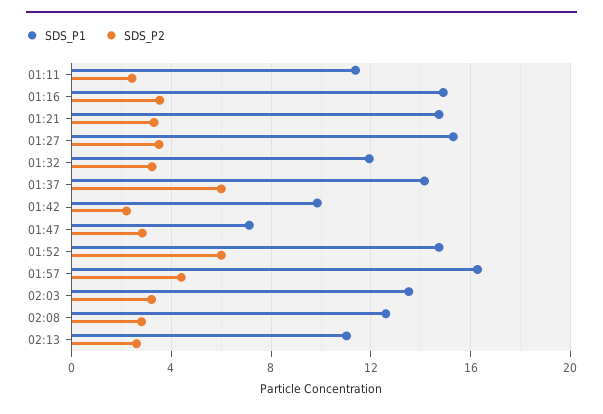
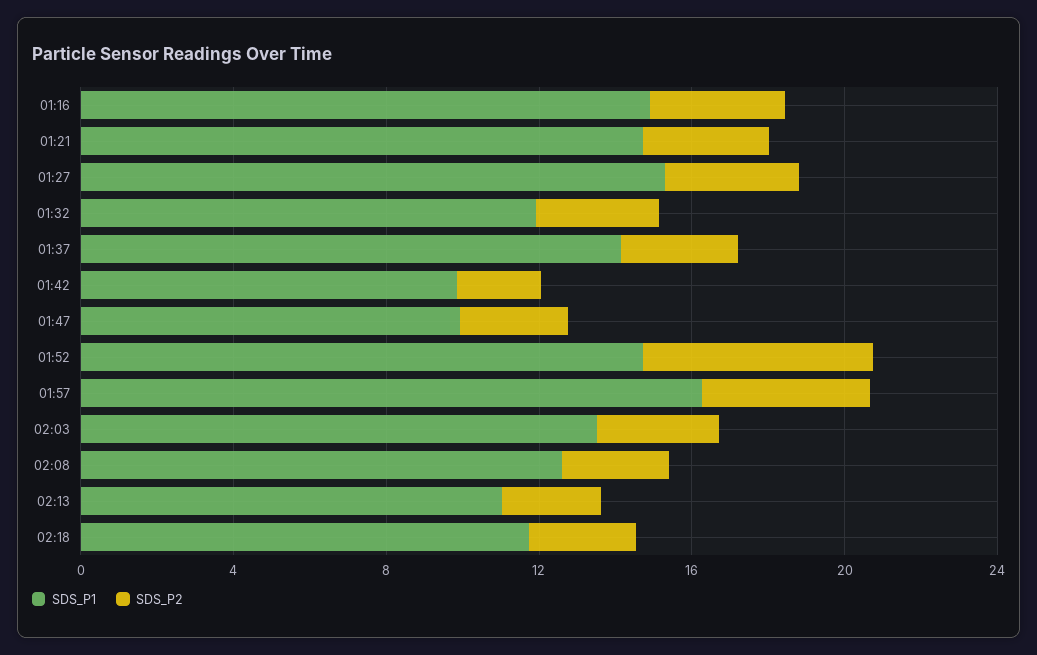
SDS_P1, 01:11: 11.5 -> none
SDS_P2, 01:11: 2.5 -> none
SDS_P2, 01:37: 6 -> 3
SDS_P1, 01:47: 7 -> 10
SDS_P1, 02:18: none -> 12
SDS_P2, 02:18: none -> 3

